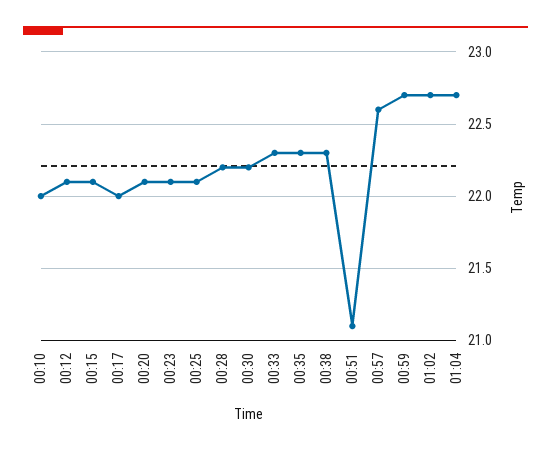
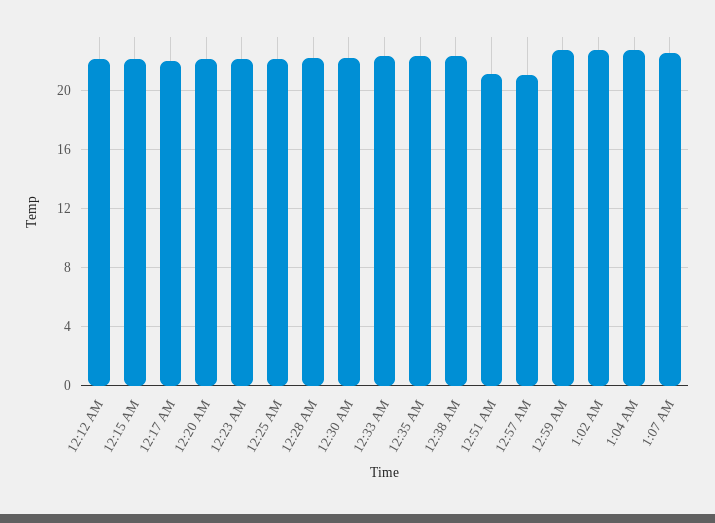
00:10: 22 -> none
00:57: 22.6 -> 21
1:07 AM: none -> 22.5

